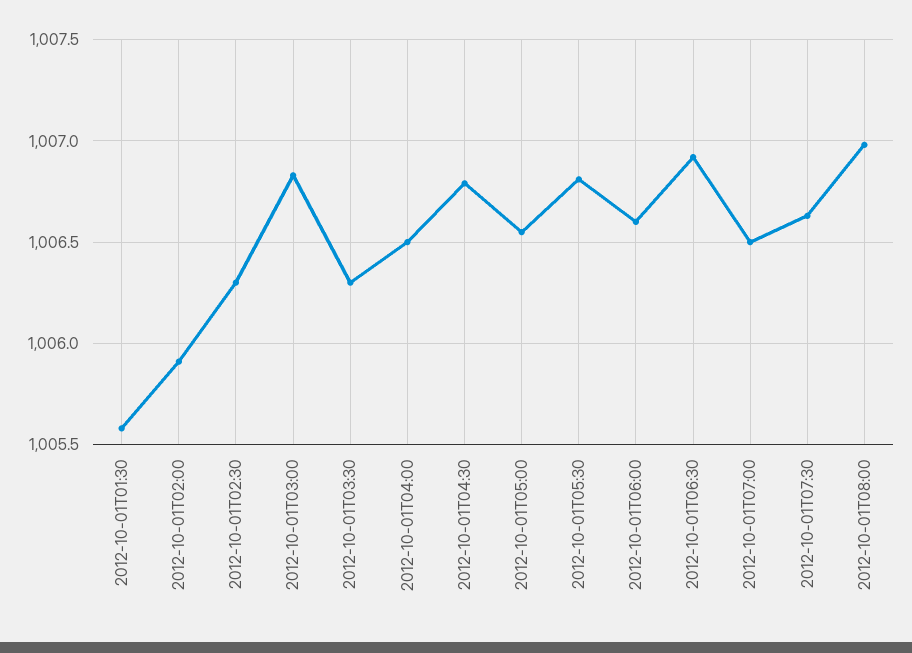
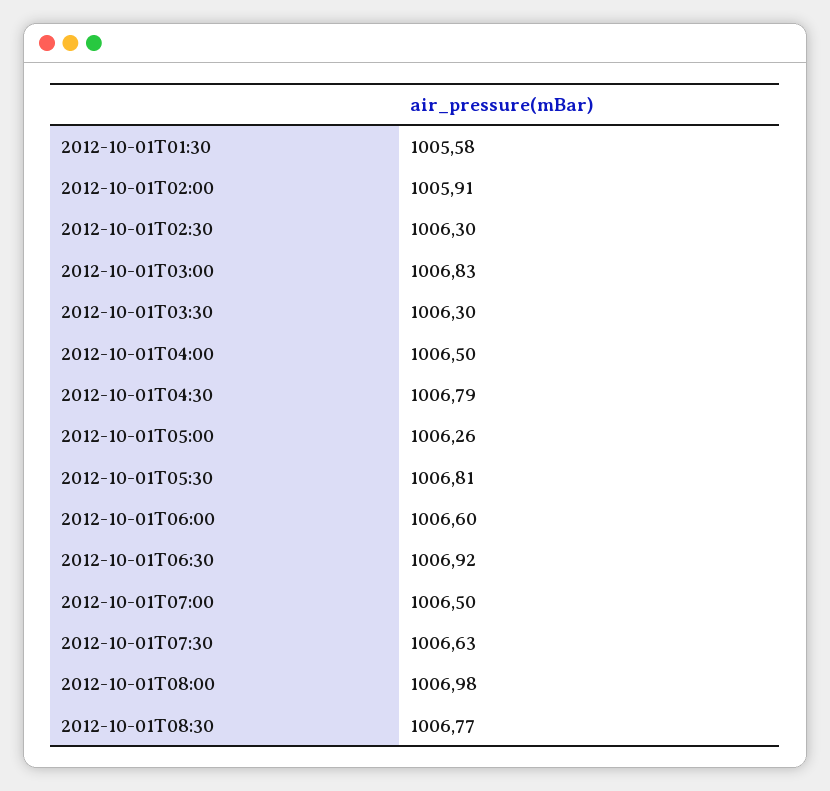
2012-10-01T05:00: 1006.55 -> 1006.26
2012-10-01T08:30: none -> 1006.77

